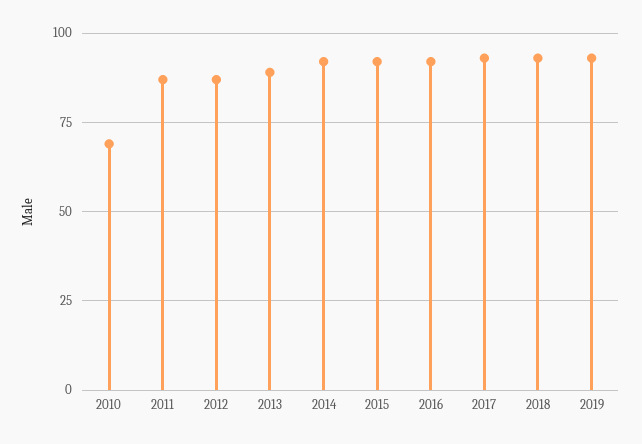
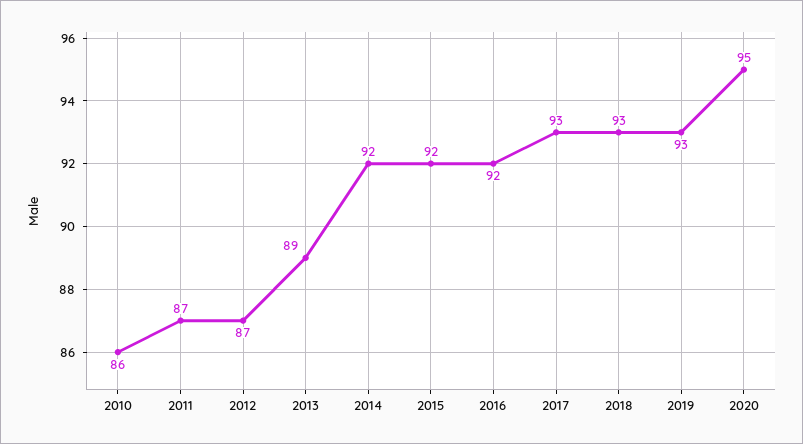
2010: 70 -> 86
2020: none -> 95

